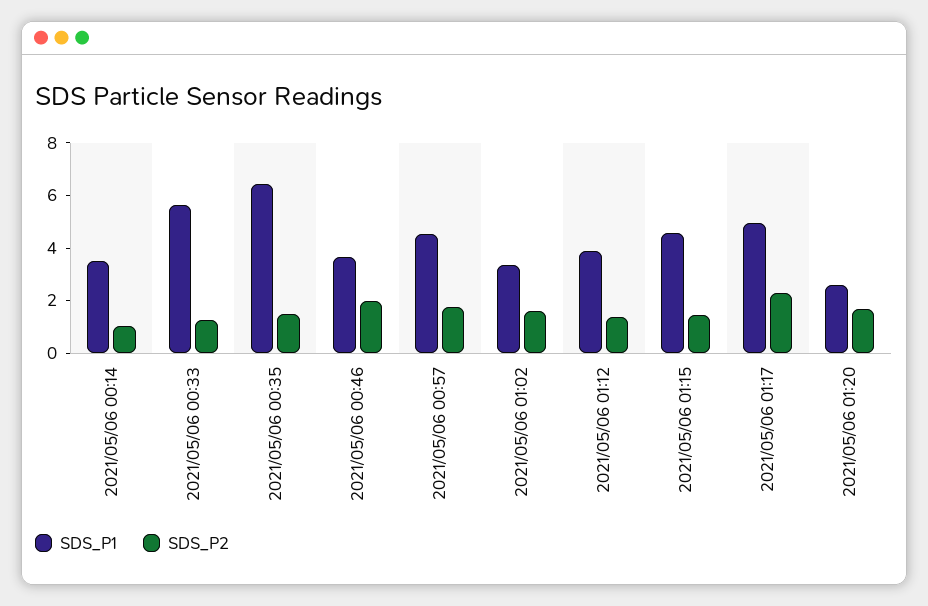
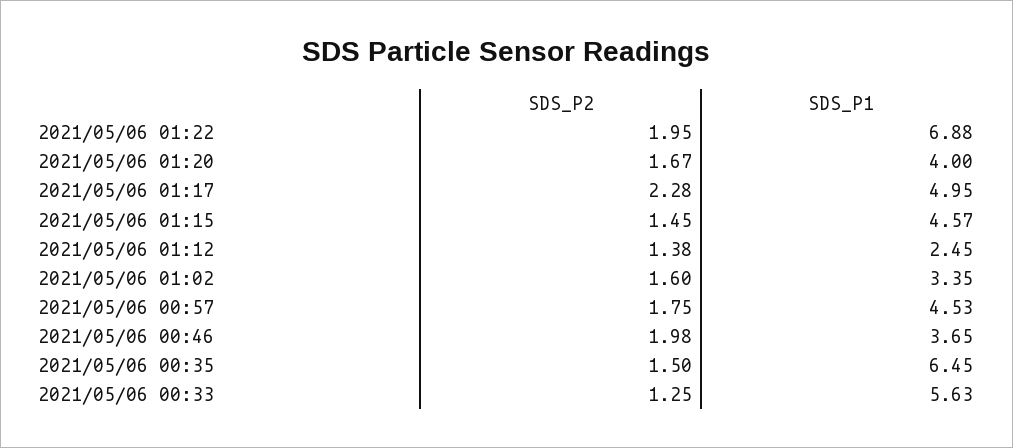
SDS_P1, 2021/05/06 00:14: 3.5 -> none
SDS_P2, 2021/05/06 00:14: 1 -> none
SDS_P1, 2021/05/06 01:12: 4 -> 2.45
SDS_P1, 2021/05/06 01:20: 2.5 -> 4
SDS_P2, 2021/05/06 01:22: none -> 1.95
SDS_P1, 2021/05/06 01:22: none -> 6.88

